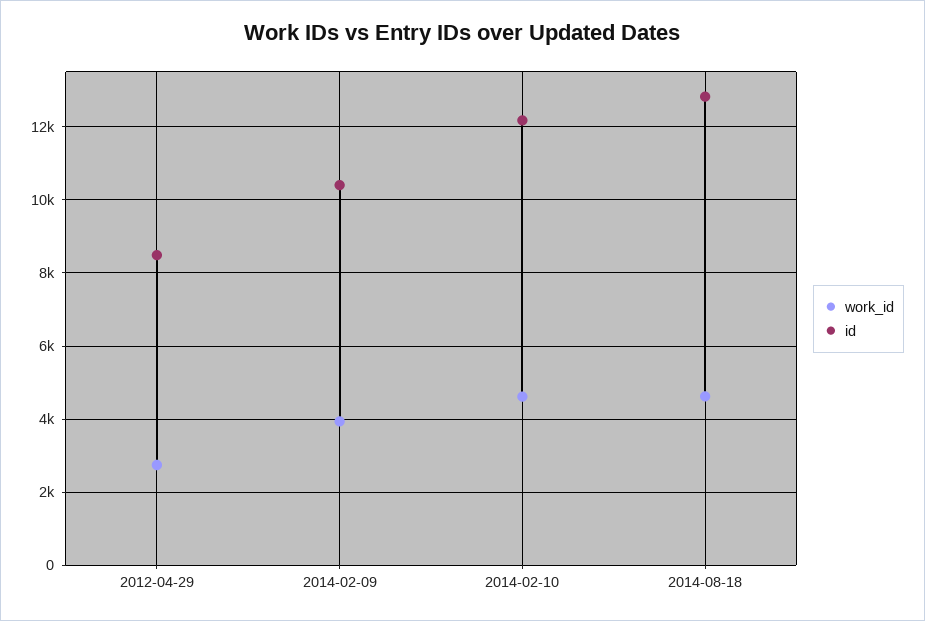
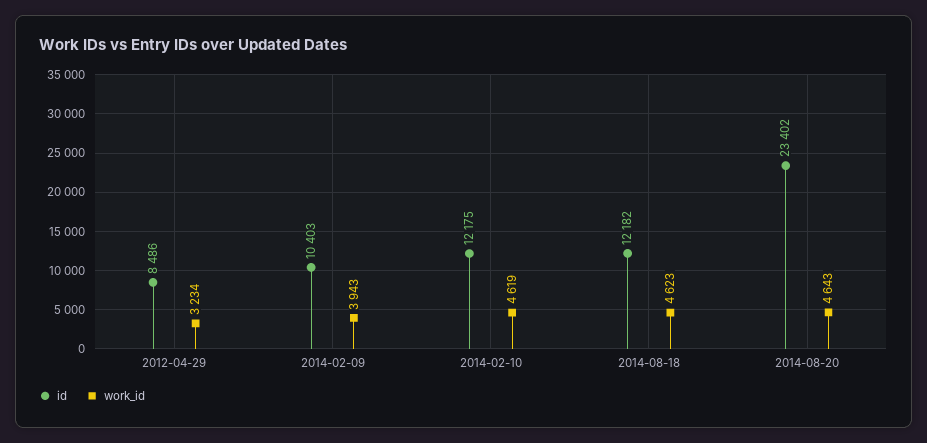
work_id, 2012-04-29: 2800 -> 3234
id, 2014-08-18: 12800 -> 12182
id, 2014-08-20: none -> 23402
work_id, 2014-08-20: none -> 4643

